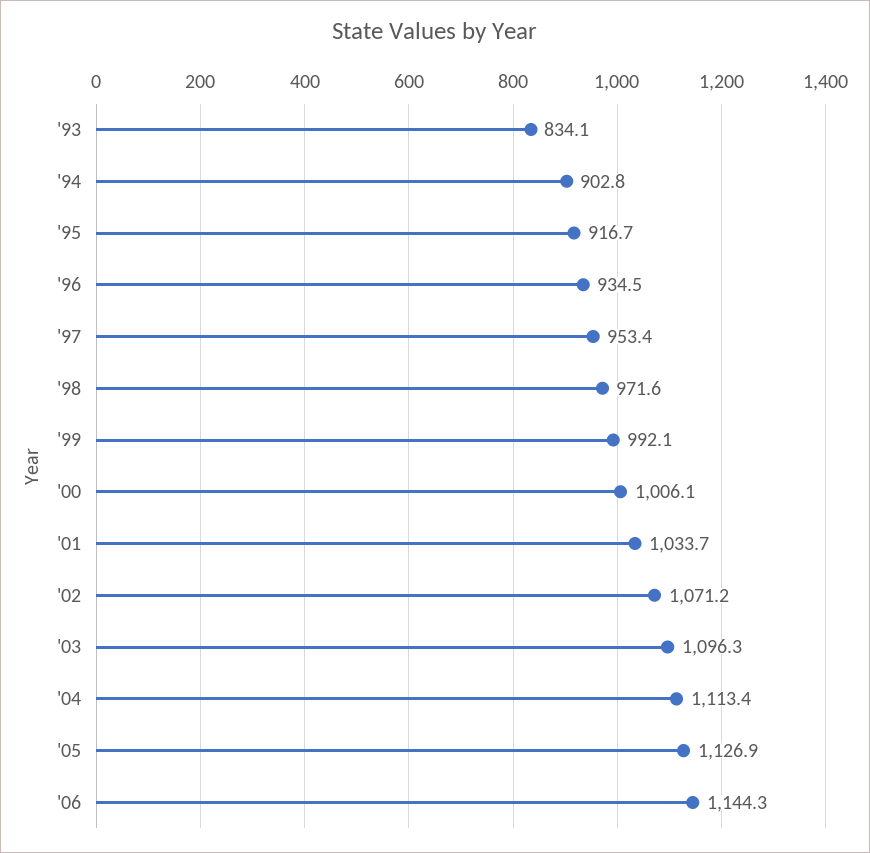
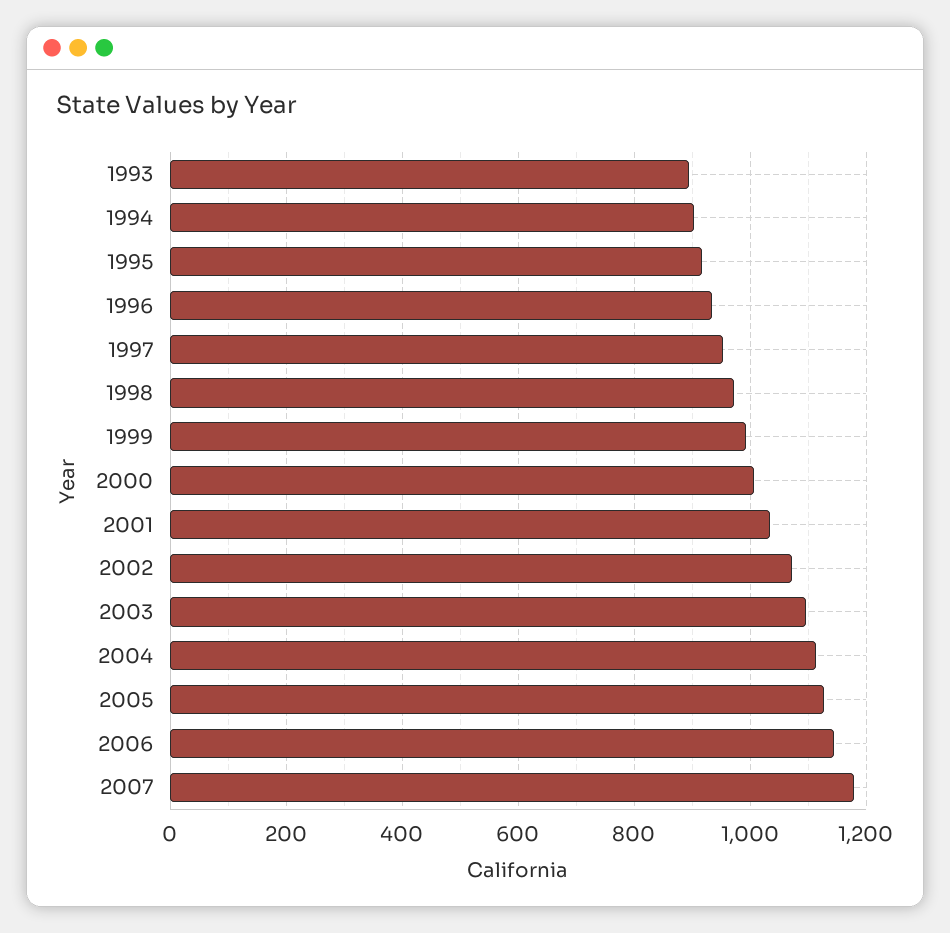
'93: 834.1 -> 900
2007: none -> 1180

